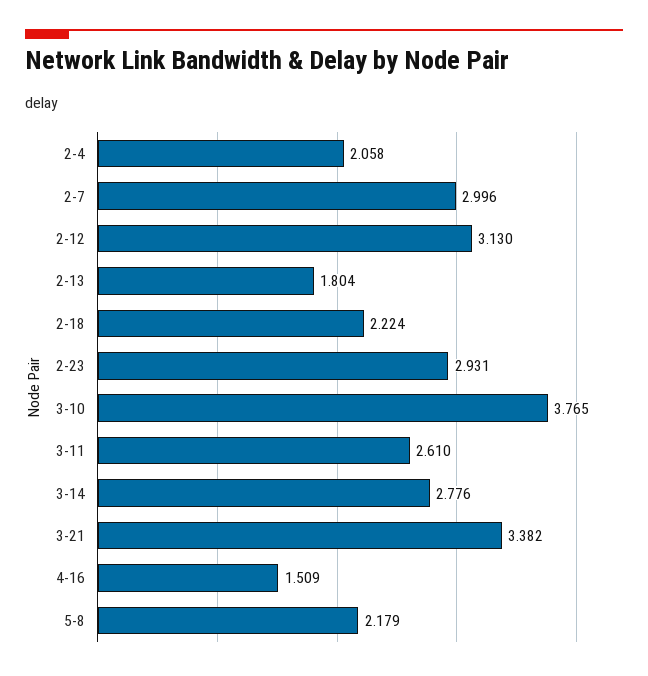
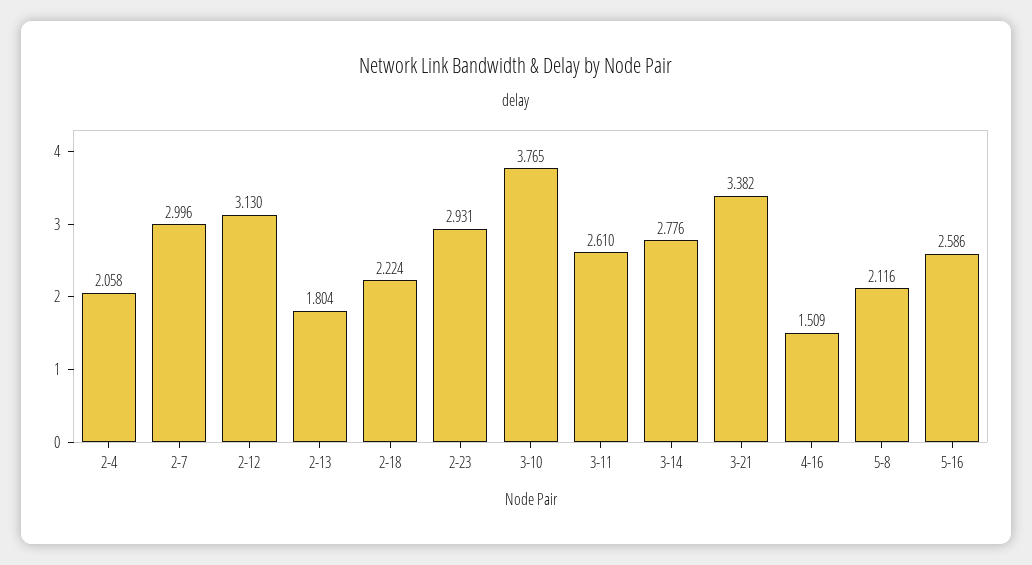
5-8: 2.179 -> 2.116
5-16: none -> 2.586

